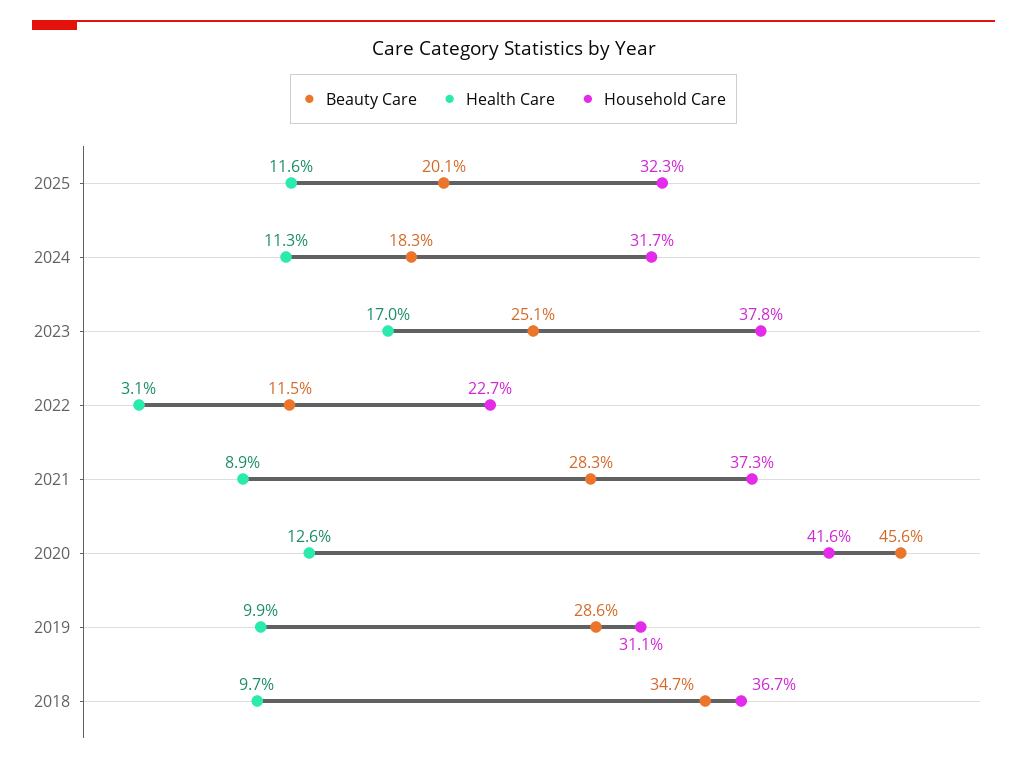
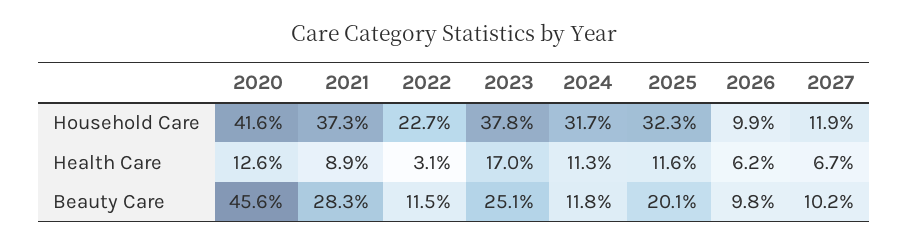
Beauty Care, 2024: 18.3 -> 11.8
Beauty Care, 2019: 28.6 -> none
Health Care, 2019: 9.9 -> none
Household Care, 2019: 31.1 -> none
Beauty Care, 2018: 34.7 -> none
Health Care, 2018: 9.7 -> none
Household Care, 2018: 36.7 -> none
Household Care, 2026: none -> 9.9
Household Care, 2027: none -> 11.9
Health Care, 2026: none -> 6.2
Health Care, 2027: none -> 6.7
Beauty Care, 2026: none -> 9.8
Beauty Care, 2027: none -> 10.2

